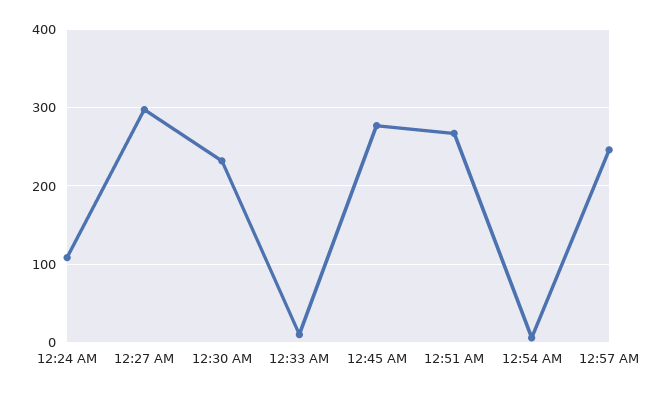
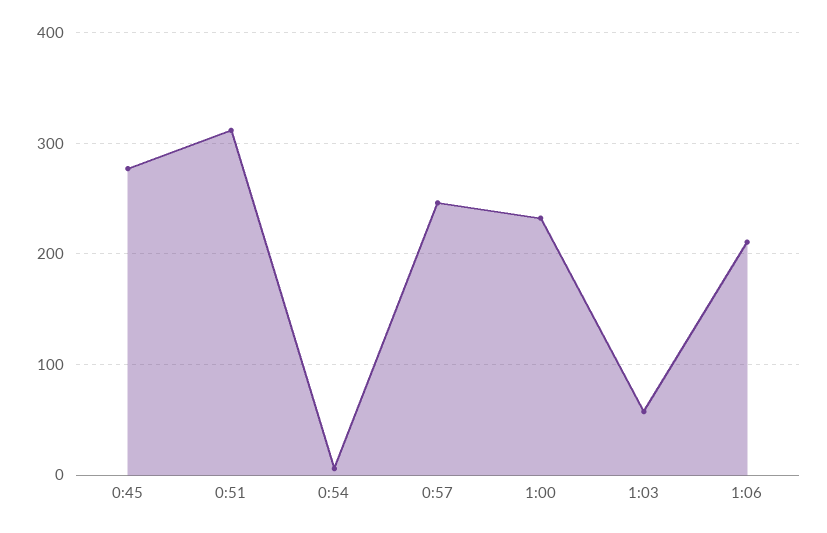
12:24 AM: 110 -> none
12:27 AM: 300 -> none
12:30 AM: 230 -> none
12:33 AM: 10 -> none
12:51 AM: 270 -> 310
1:00: none -> 230
1:03: none -> 60
1:06: none -> 210

